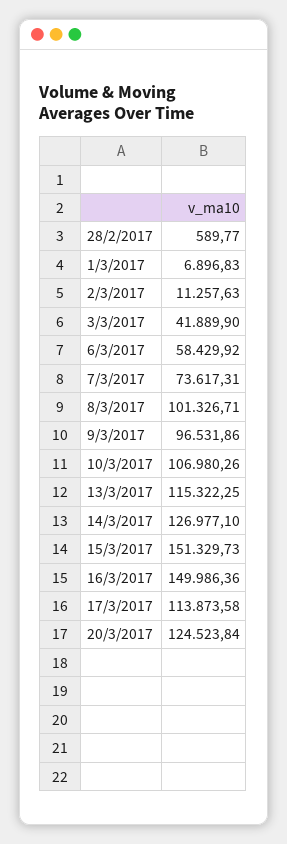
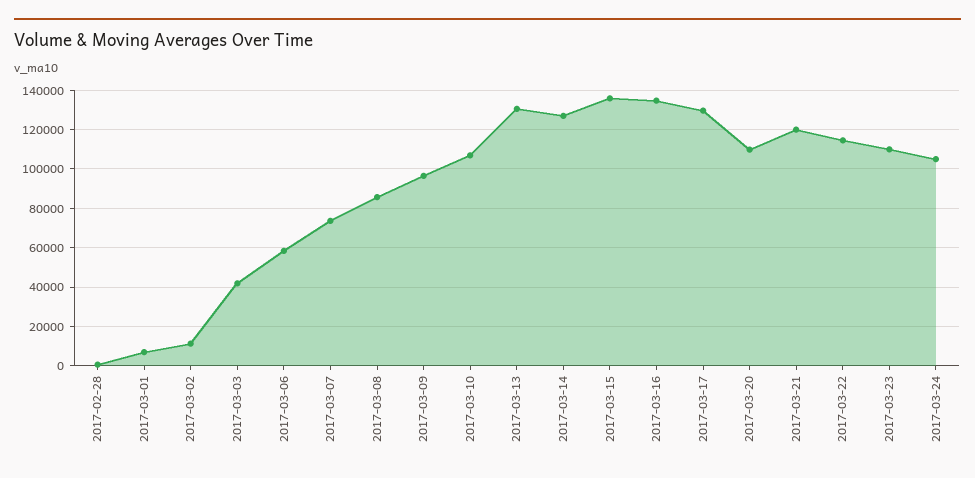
8/3/2017: 101326.71 -> 85000
13/3/2017: 115322.25 -> 130000
15/3/2017: 151329.73 -> 135000
16/3/2017: 149986.36 -> 135000
17/3/2017: 113873.58 -> 130000
20/3/2017: 124523.84 -> 110000
2017-03-21: none -> 120000
2017-03-22: none -> 115000
2017-03-23: none -> 110000
2017-03-24: none -> 105000

